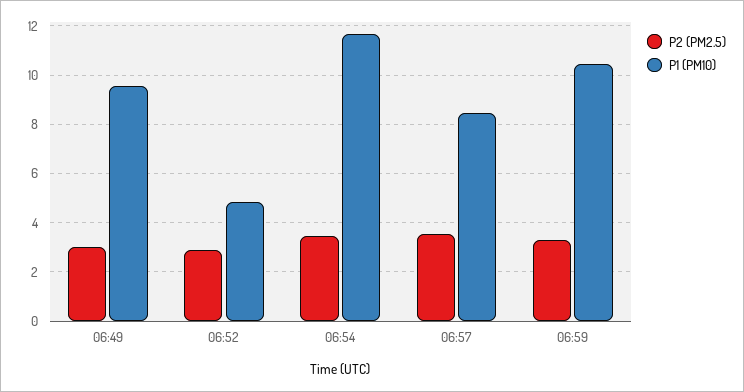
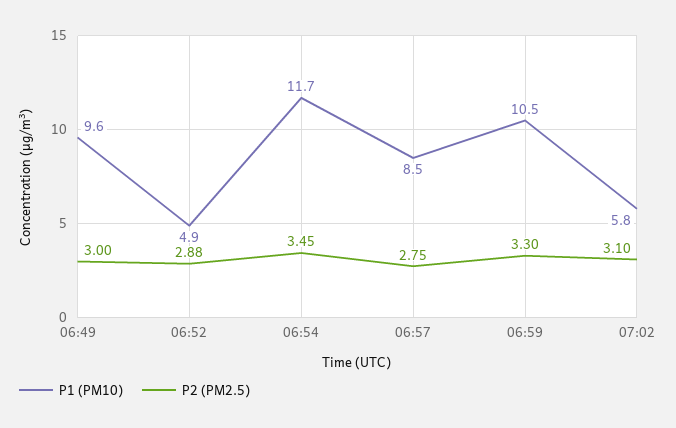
P2 (PM2.5), 06:57: 3.5 -> 2.75
P1 (PM10), 07:02: none -> 5.8
P2 (PM2.5), 07:02: none -> 3.1

